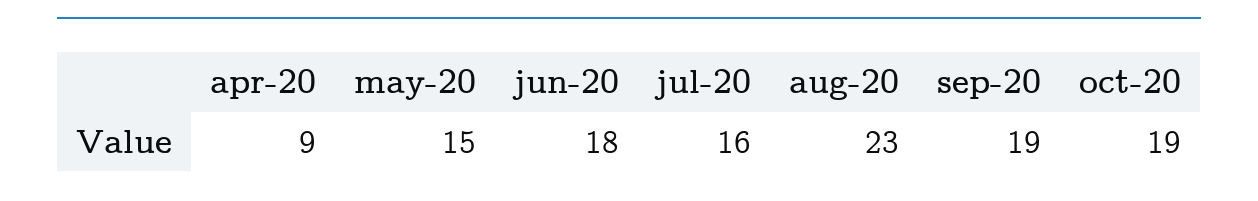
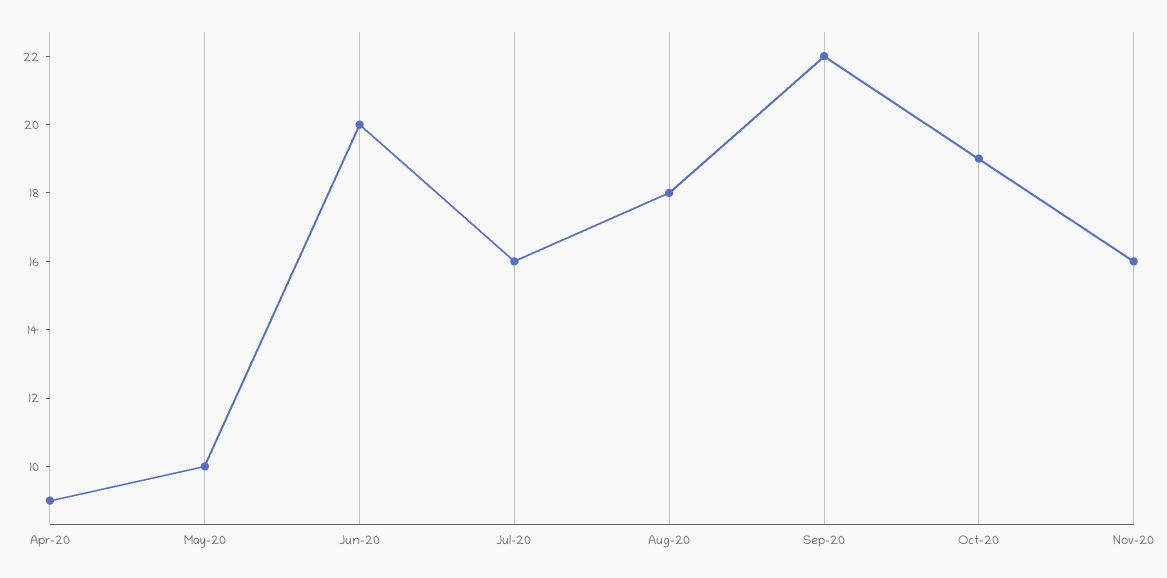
may-20: 15 -> 10
jun-20: 18 -> 20
aug-20: 23 -> 18
sep-20: 19 -> 22
Nov-20: none -> 16

